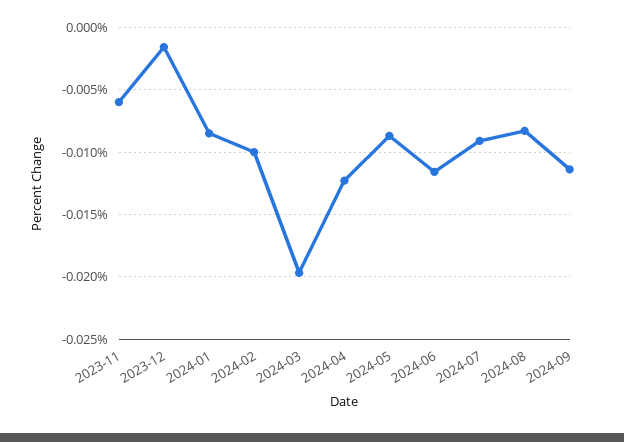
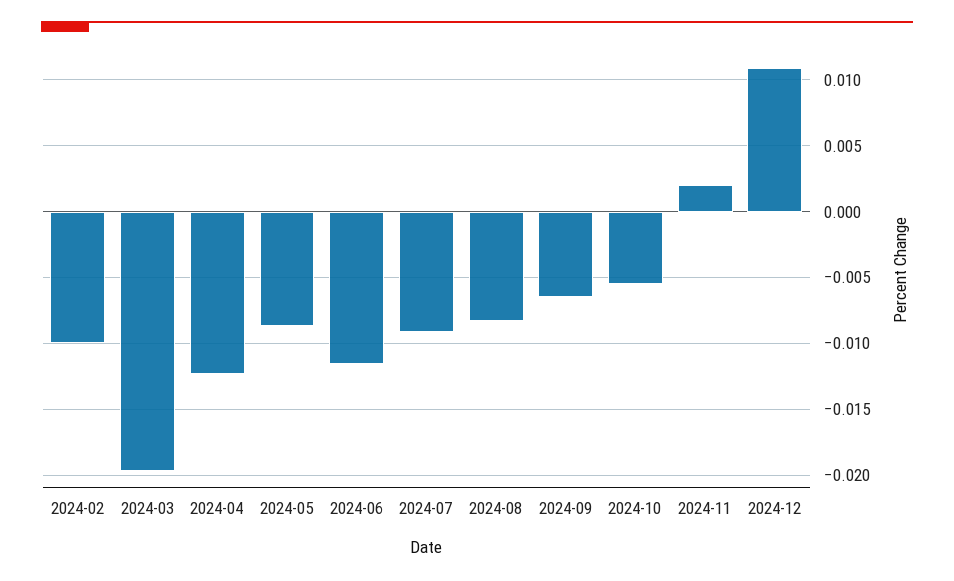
2023-11: -0.006 -> none
2023-12: -0.0015 -> none
2024-01: -0.0085 -> none
2024-09: -0.0115 -> -0.0065
2024-10: none -> -0.0055
2024-11: none -> 0.002
2024-12: none -> 0.011

